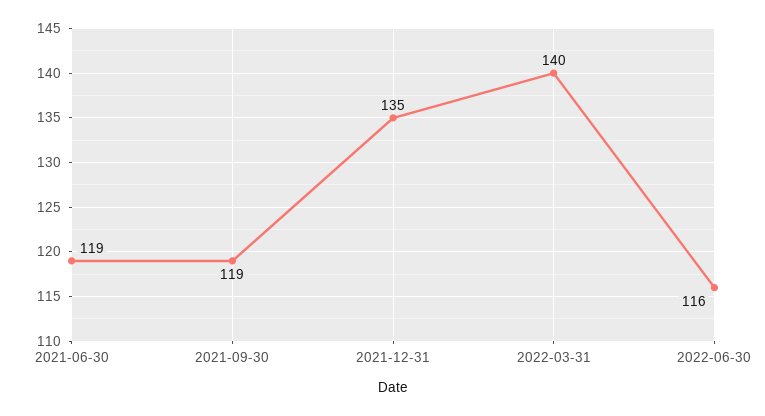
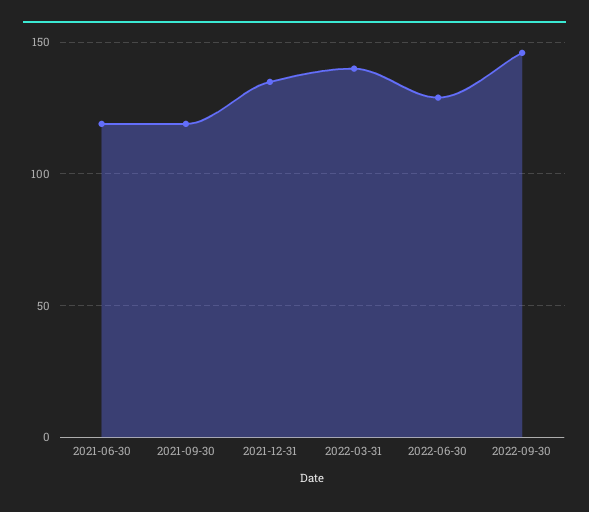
2022-06-30: 116 -> 130
2022-09-30: none -> 145

